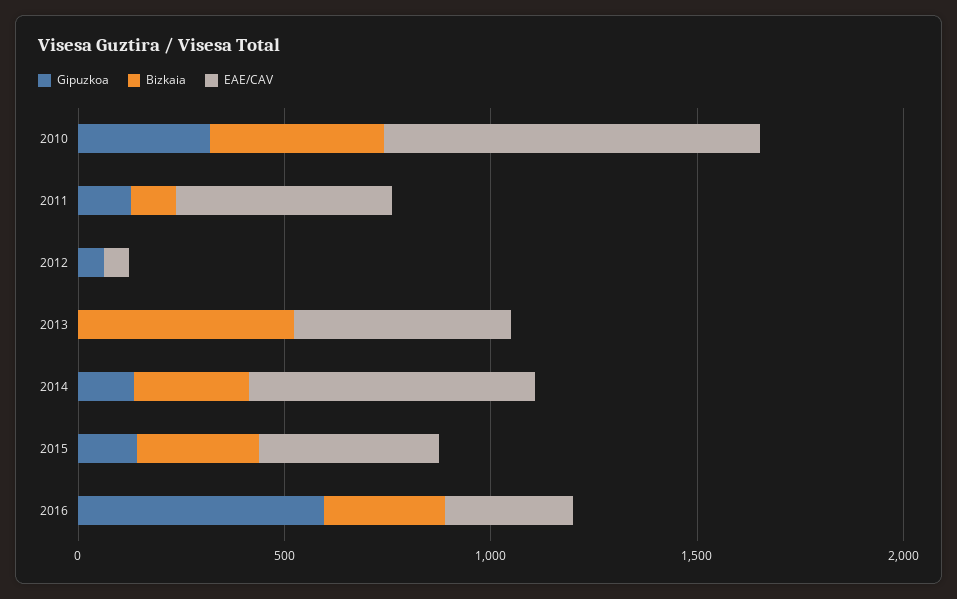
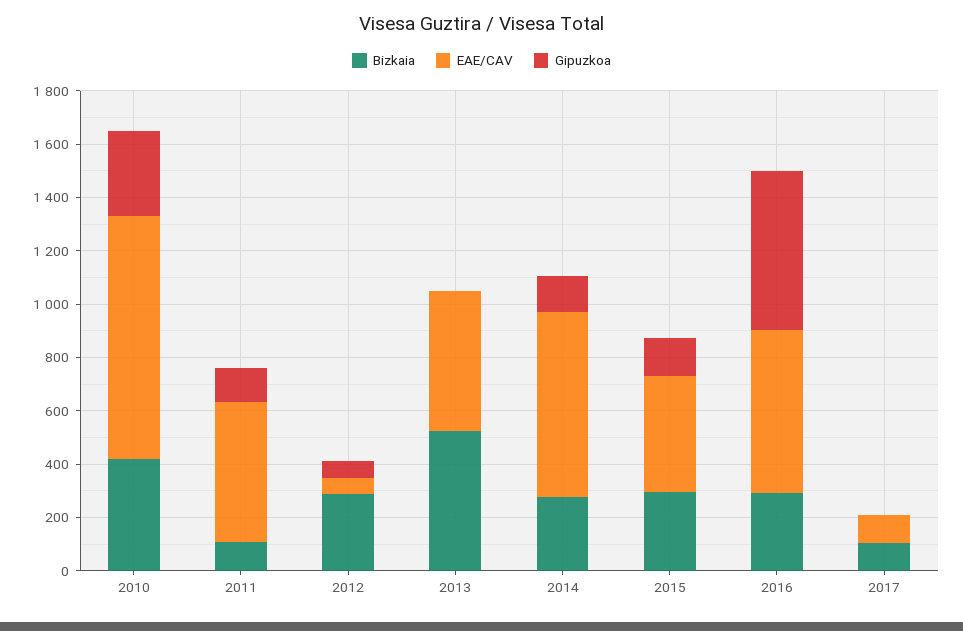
Bizkaia, 2012: 0 -> 300
EAE/CAV, 2016: 300 -> 600
Bizkaia, 2017: none -> 100
EAE/CAV, 2017: none -> 100
Gipuzkoa, 2017: none -> 0

